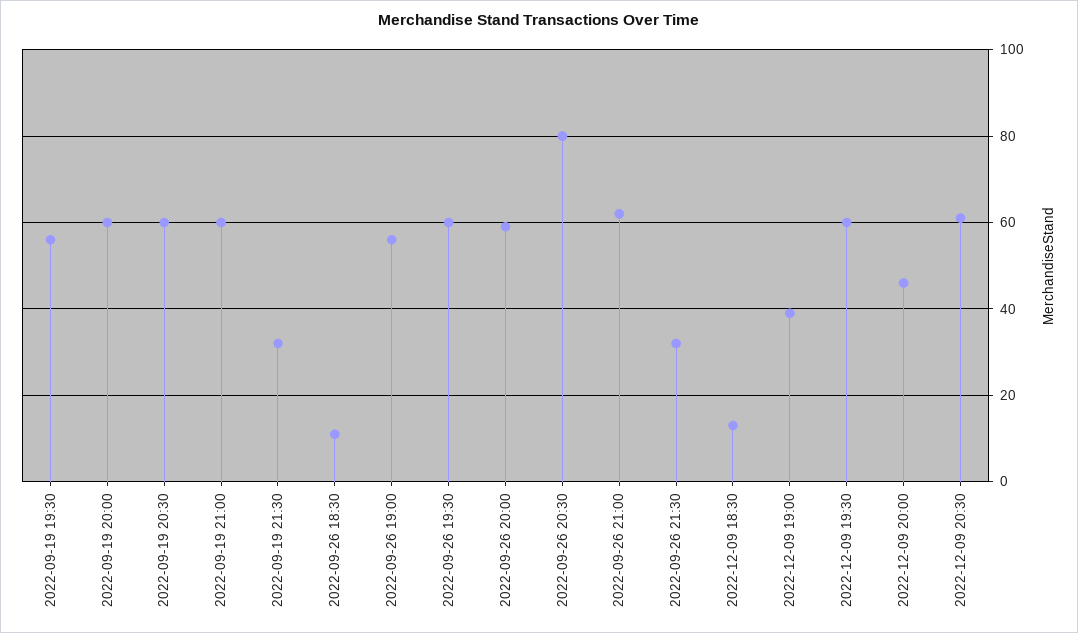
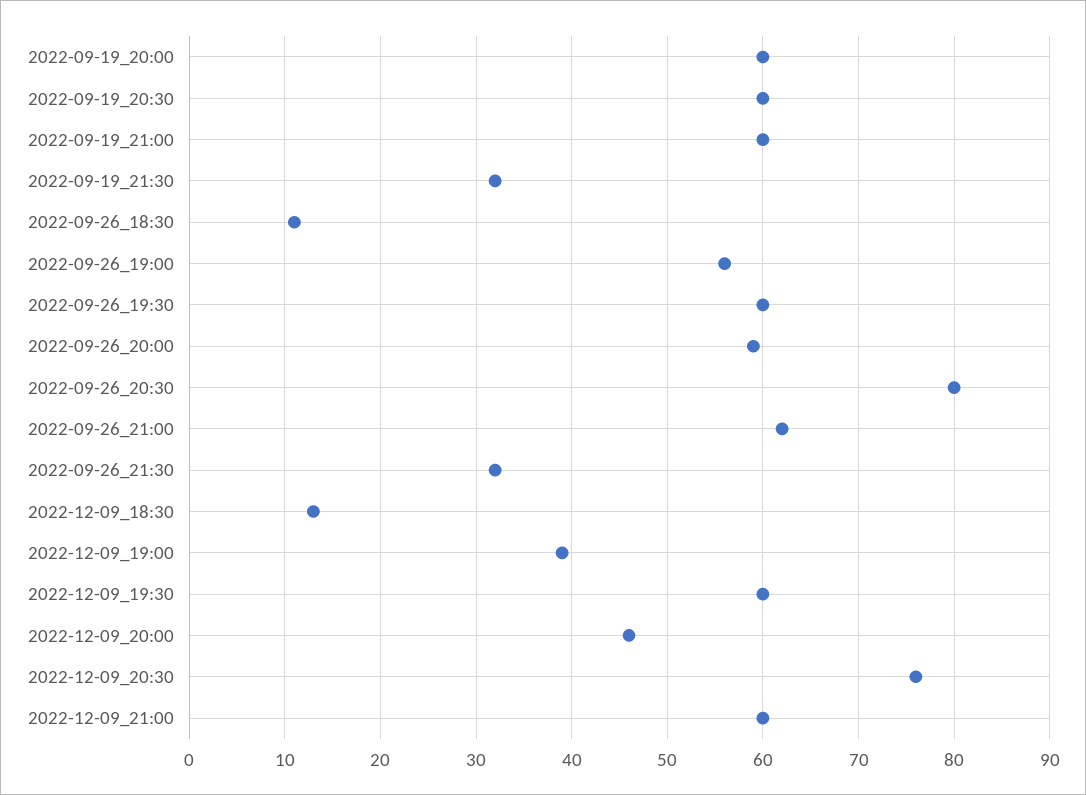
2022-09-19 19:30: 55 -> none
2022-12-09 20:30: 60 -> 76
2022-12-09_21:00: none -> 60

